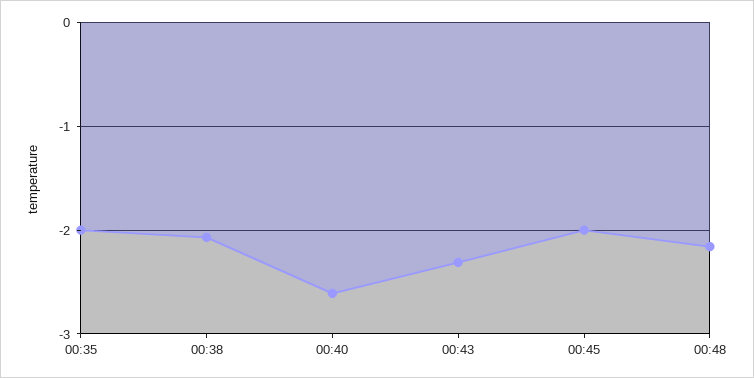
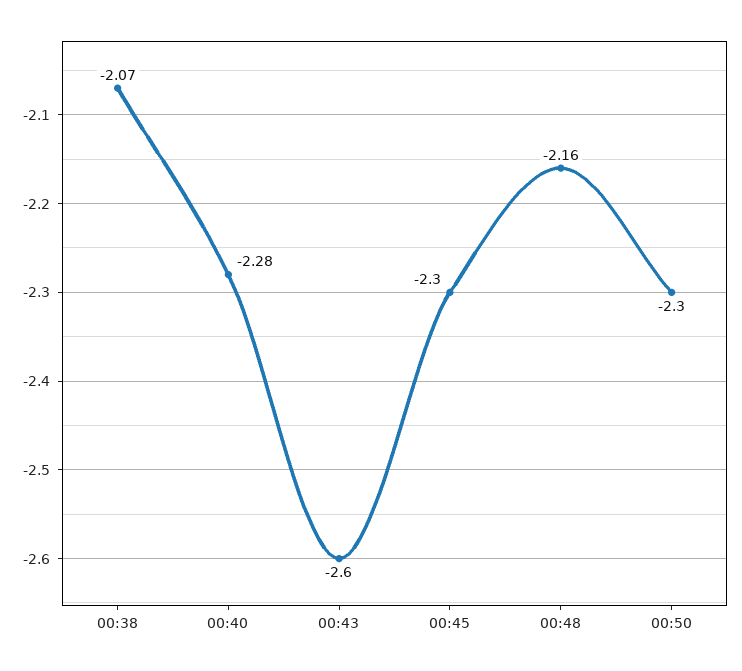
00:35: -2 -> none
00:40: -2.6 -> -2.28
00:43: -2.3 -> -2.6
00:45: -2 -> -2.3
00:50: none -> -2.3

